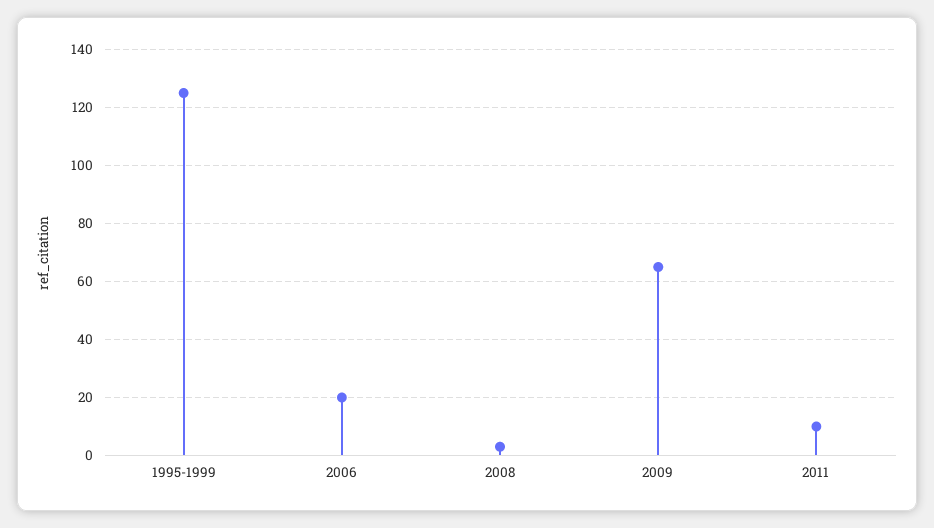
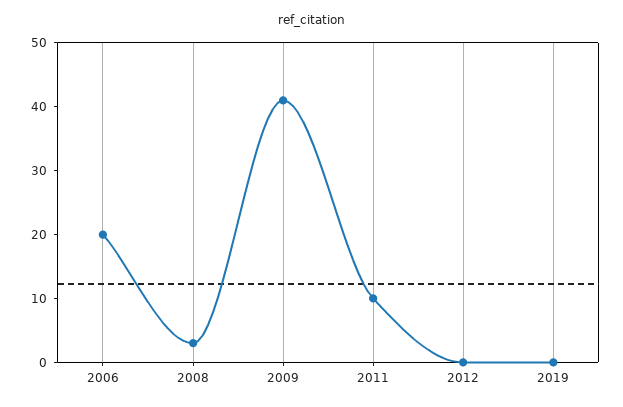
1995-1999: 125 -> none
2009: 65 -> 40
2012: none -> 0
2019: none -> 0

